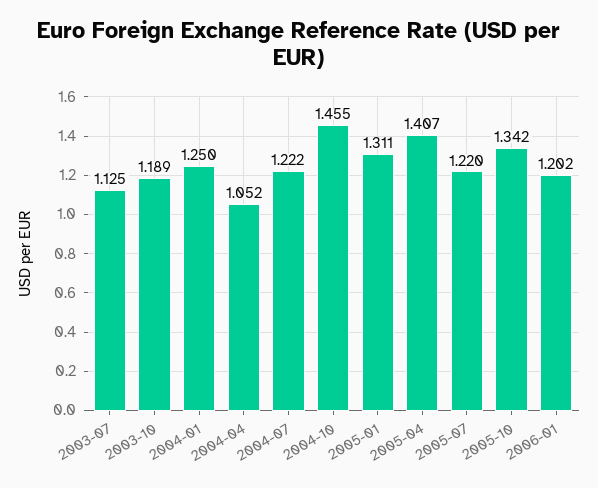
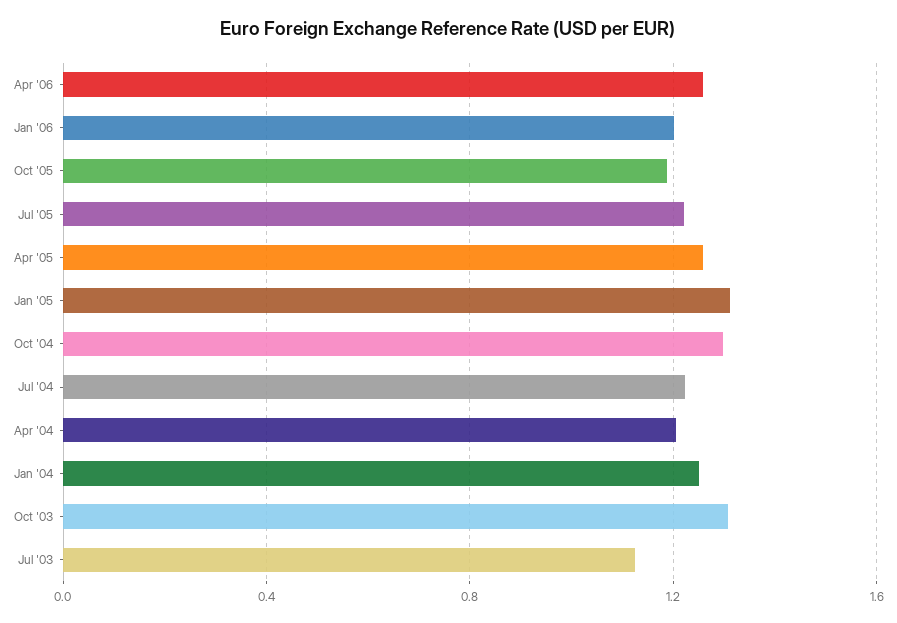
2003-10: 1.189 -> 1.3
2004-04: 1.052 -> 1.2
2004-10: 1.455 -> 1.3
2005-04: 1.407 -> 1.25
2005-10: 1.342 -> 1.2
Apr '06: none -> 1.25

